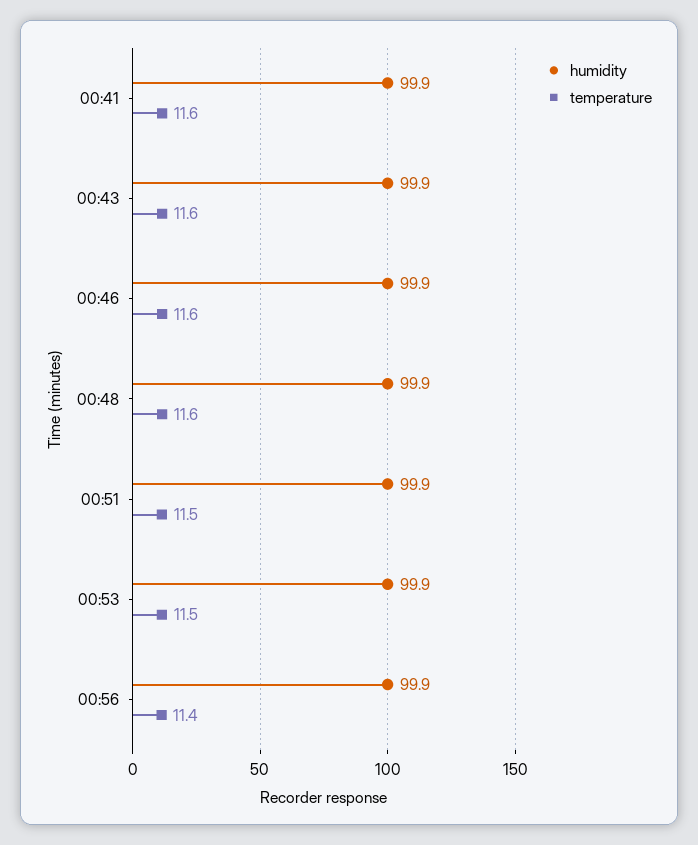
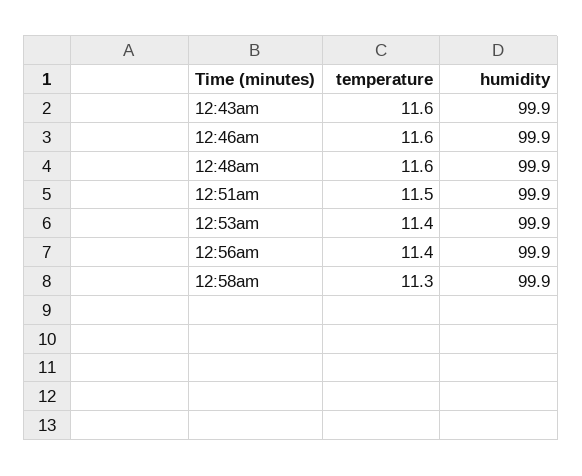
humidity, 00:41: 99.9 -> none
temperature, 00:41: 11.6 -> none
temperature, 00:53: 11.5 -> 11.4
temperature, 12:58am: none -> 11.3
humidity, 12:58am: none -> 99.9

